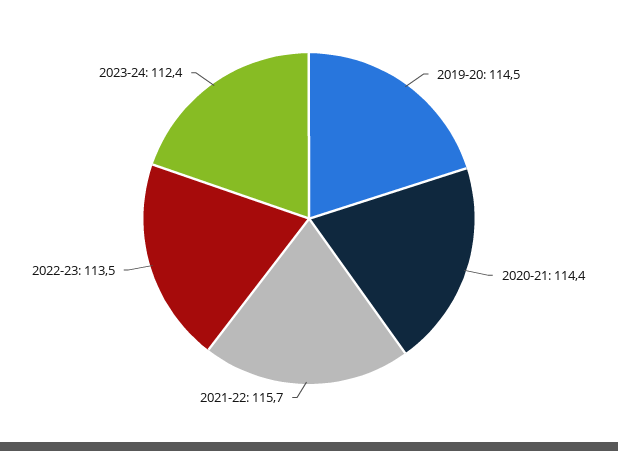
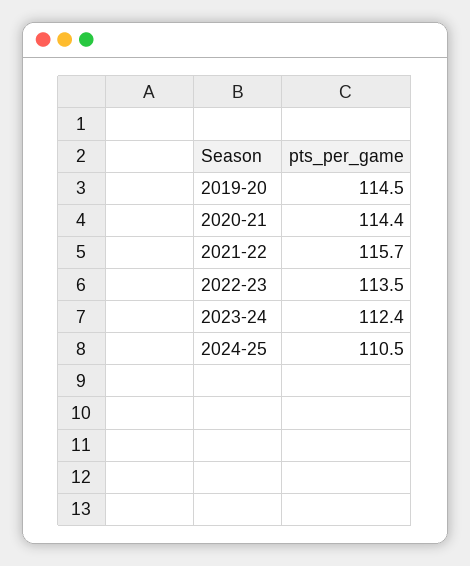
2024-25: none -> 110.5

